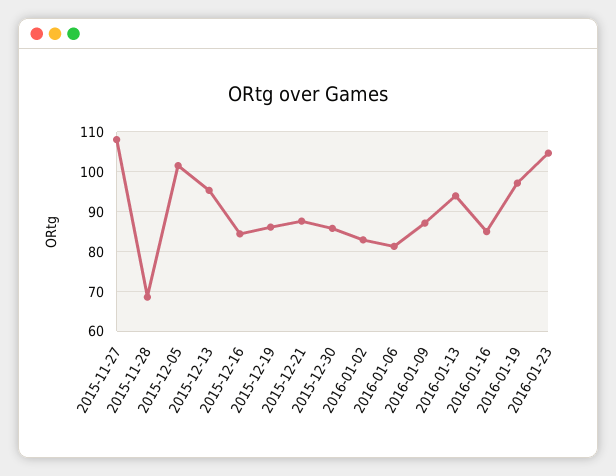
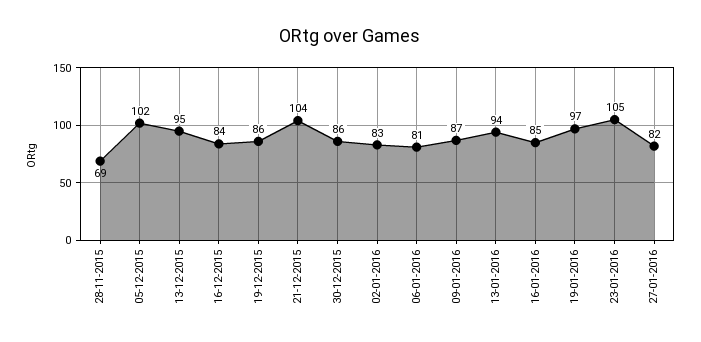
2015-11-27: 108 -> none
2015-12-21: 88 -> 104
27-01-2016: none -> 82

